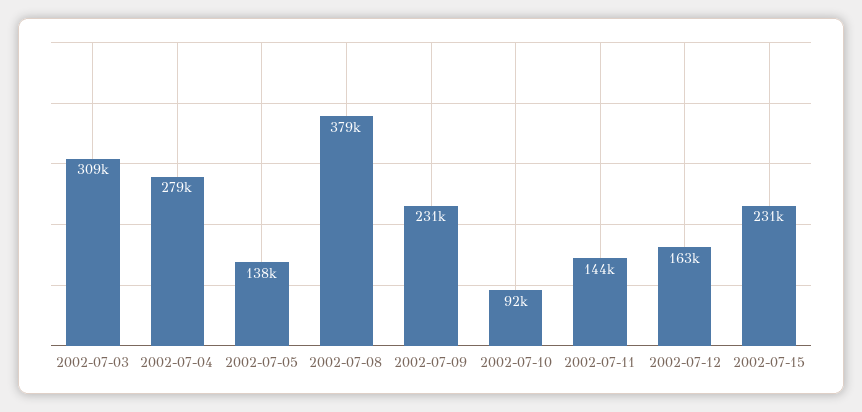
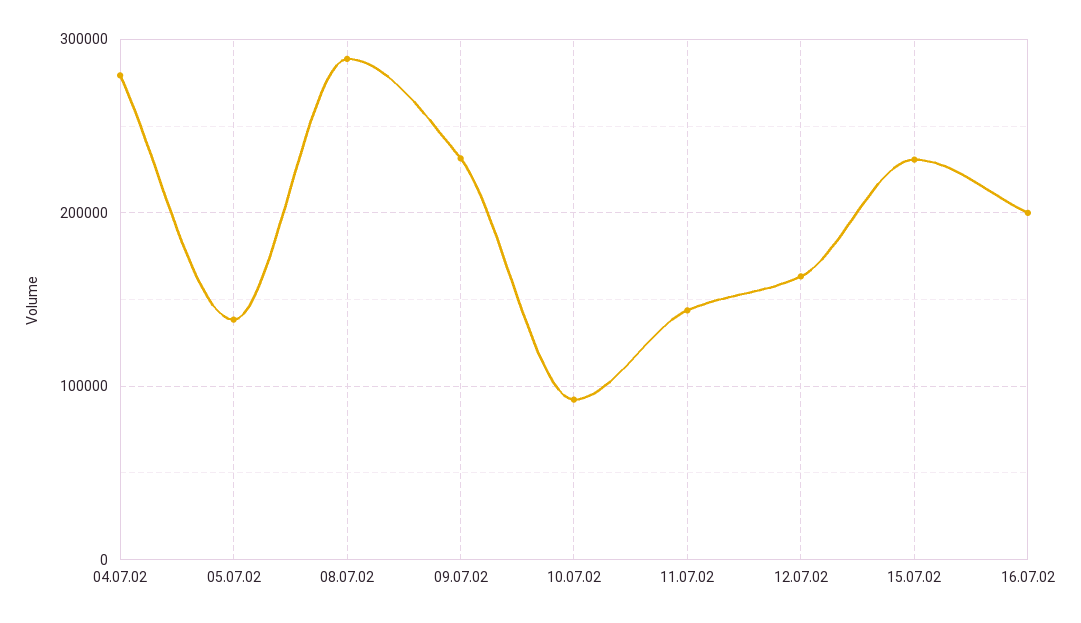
2002-07-03: 309000 -> none
2002-07-08: 379000 -> 290000
16.07.02: none -> 200000

